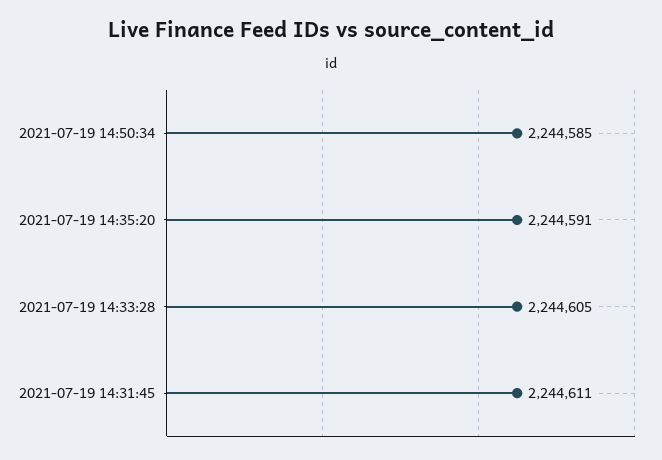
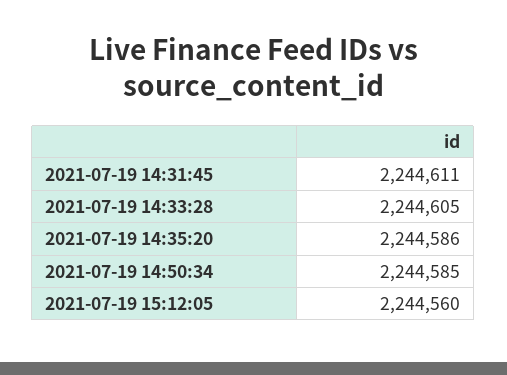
2021-07-19 14:35:20: 2244591 -> 2244586
2021-07-19 15:12:05: none -> 2244560

